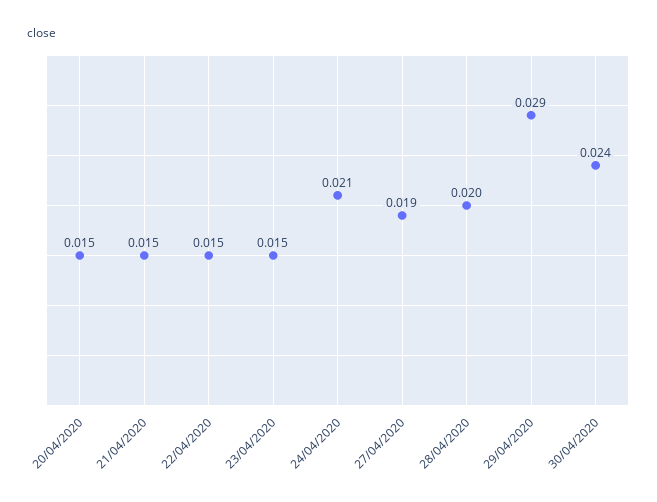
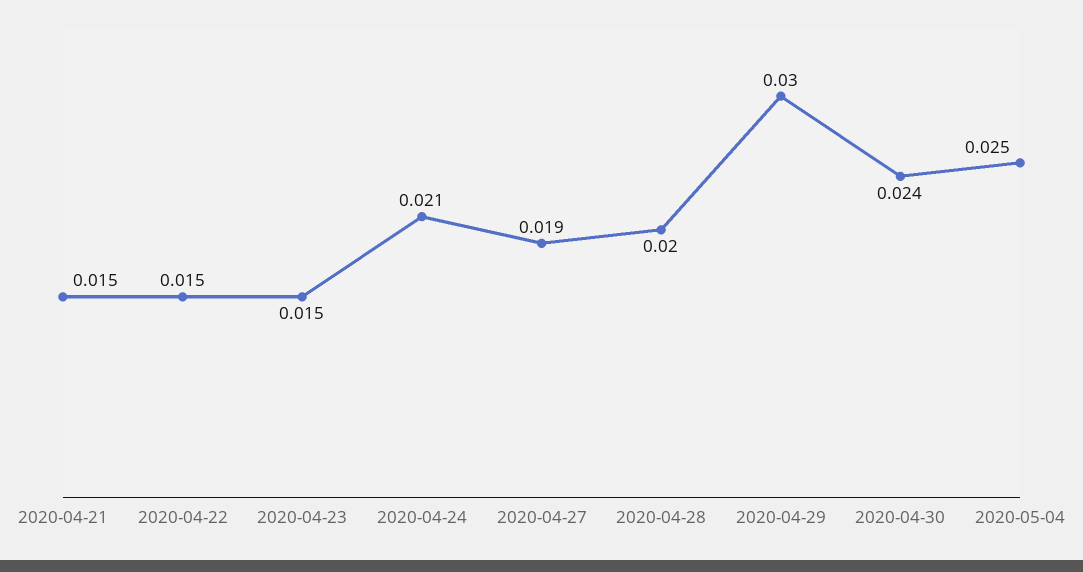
20/04/2020: 0.015 -> none
29/04/2020: 0.029 -> 0.03
2020-05-04: none -> 0.025

